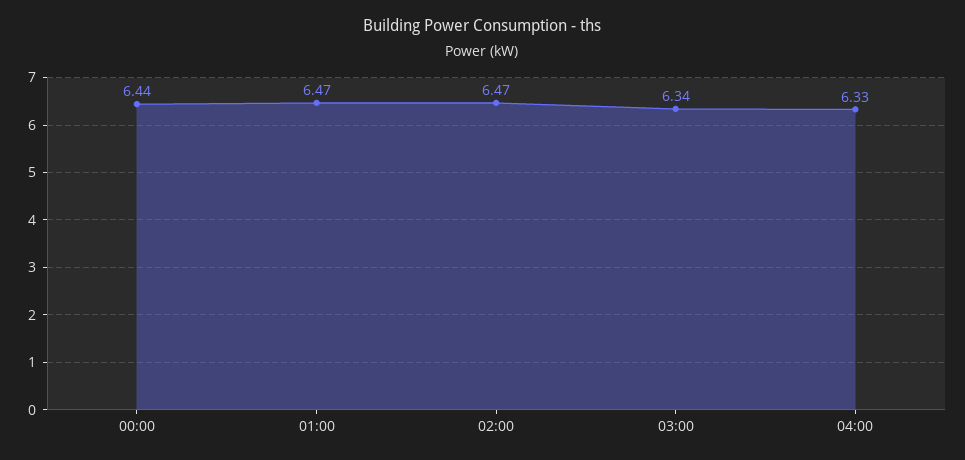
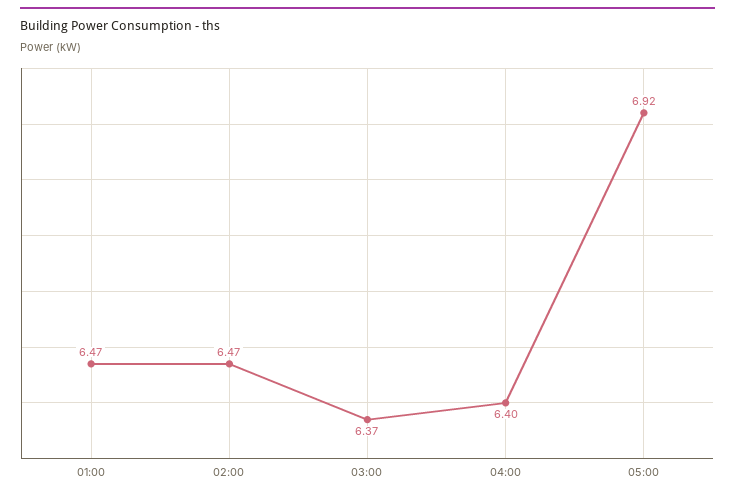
00:00: 6.44 -> none
03:00: 6.34 -> 6.37
04:00: 6.33 -> 6.4
05:00: none -> 6.92

